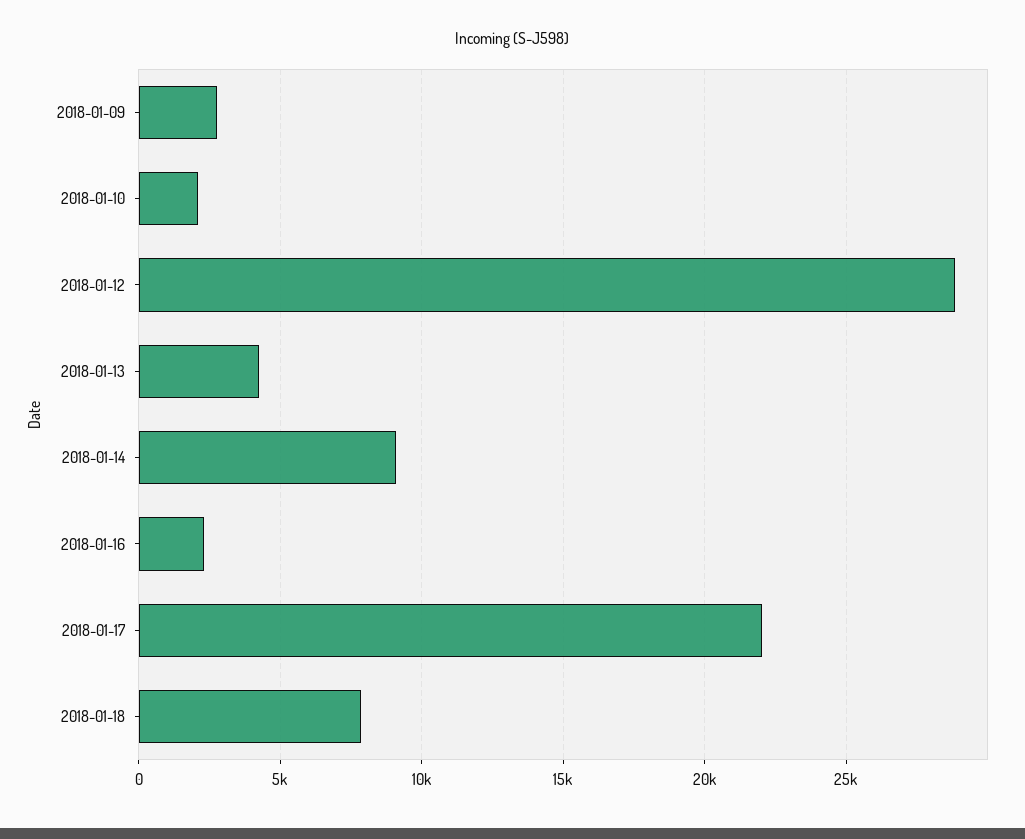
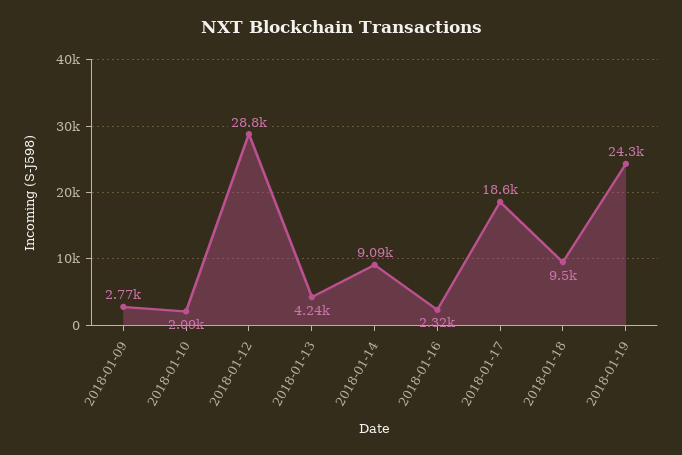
2018-01-17: 22000 -> 18600
2018-01-18: 8000 -> 9500
2018-01-19: none -> 24300

